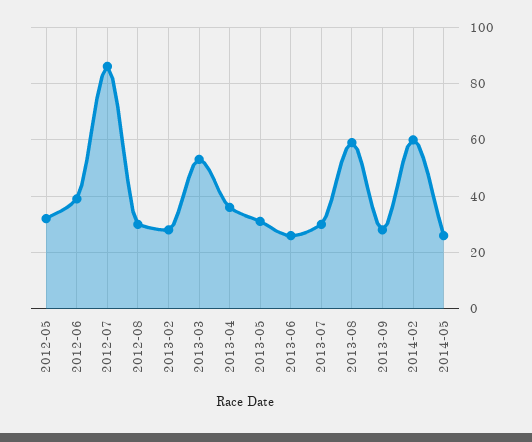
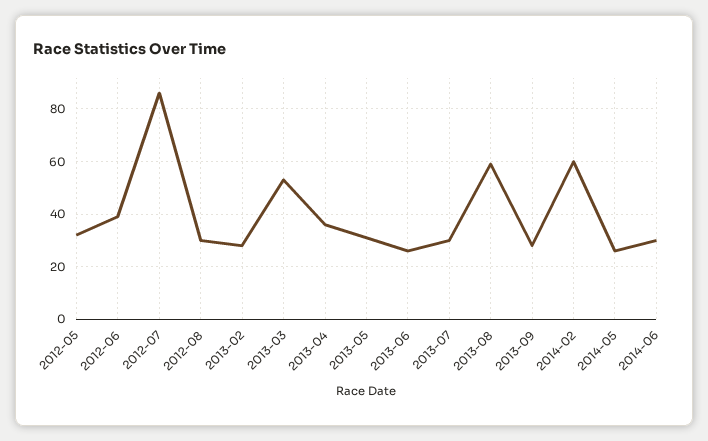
2014-06: none -> 30

